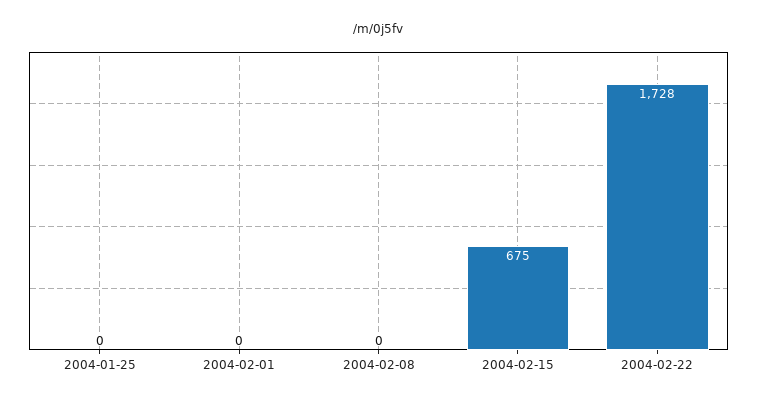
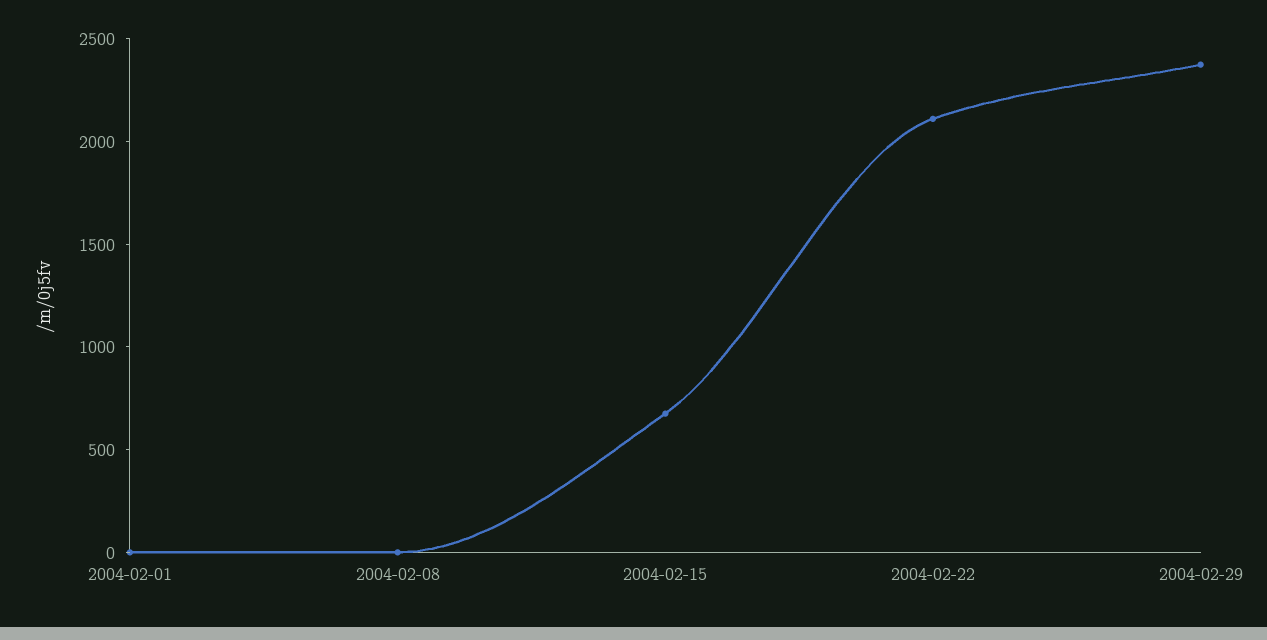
2004-01-25: 0 -> none
2004-02-22: 1728 -> 2100
2004-02-29: none -> 2400

